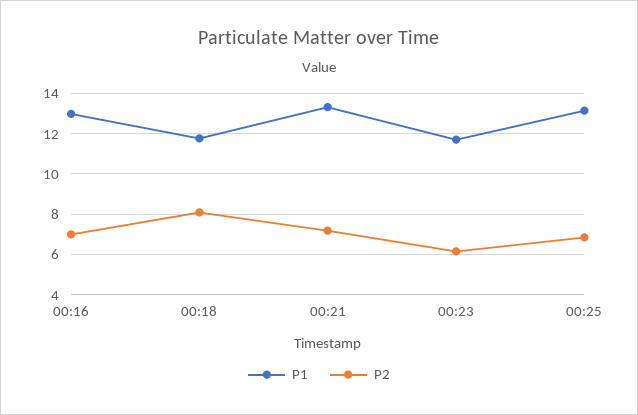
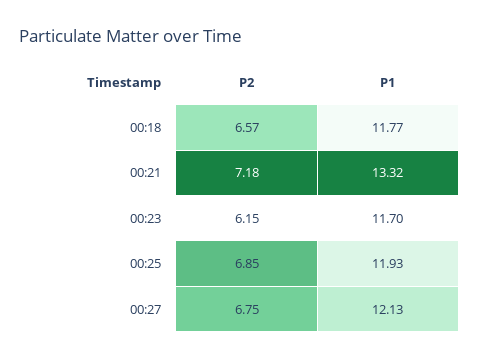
P1, 00:16: 13 -> none
P2, 00:16: 7 -> none
P2, 00:18: 8 -> 6.57
P1, 00:25: 13 -> 11.93
P2, 00:27: none -> 6.75
P1, 00:27: none -> 12.13

